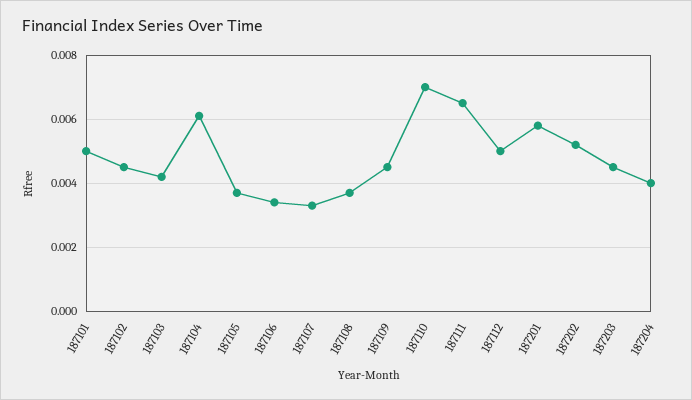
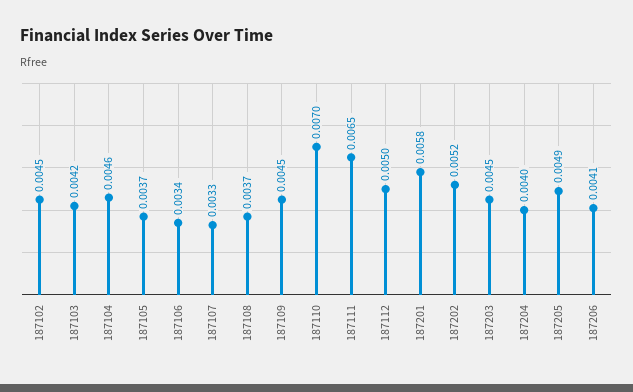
187101: 0.005 -> none
187104: 0.006 -> 0.0046
187205: none -> 0.0049
187206: none -> 0.0041

